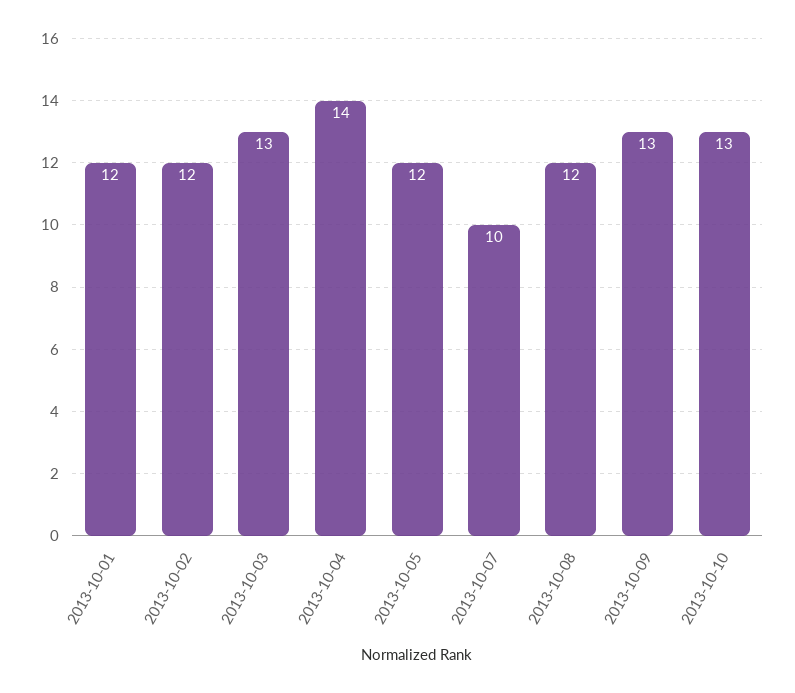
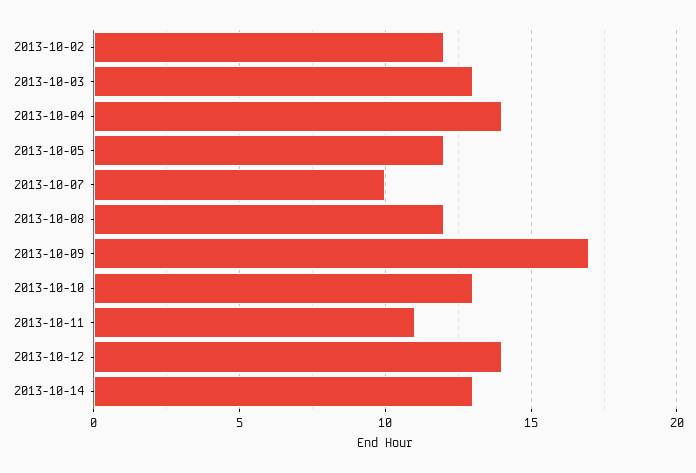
2013-10-01: 12 -> none
2013-10-09: 13 -> 17
2013-10-11: none -> 11
2013-10-12: none -> 14
2013-10-14: none -> 13

